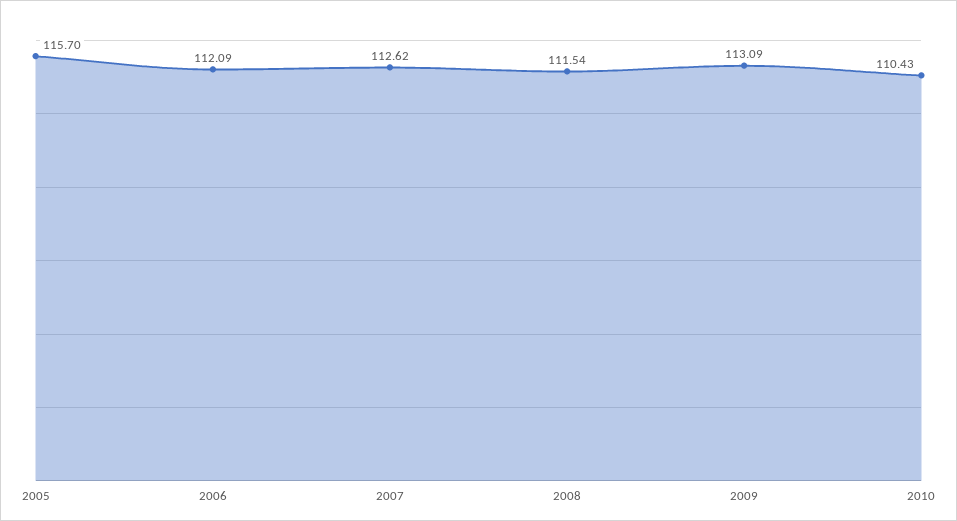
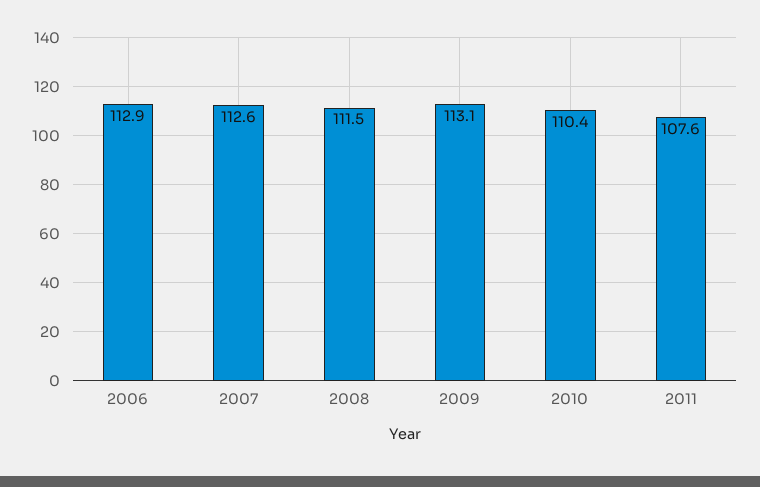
2005: 115.7 -> none
2006: 112.09 -> 112.9
2011: none -> 107.6

